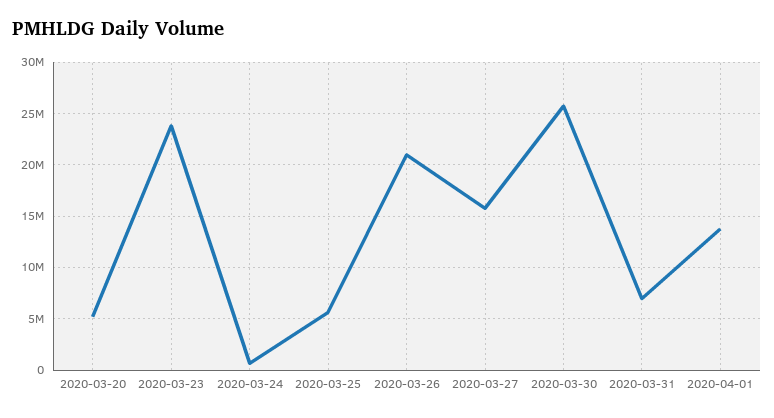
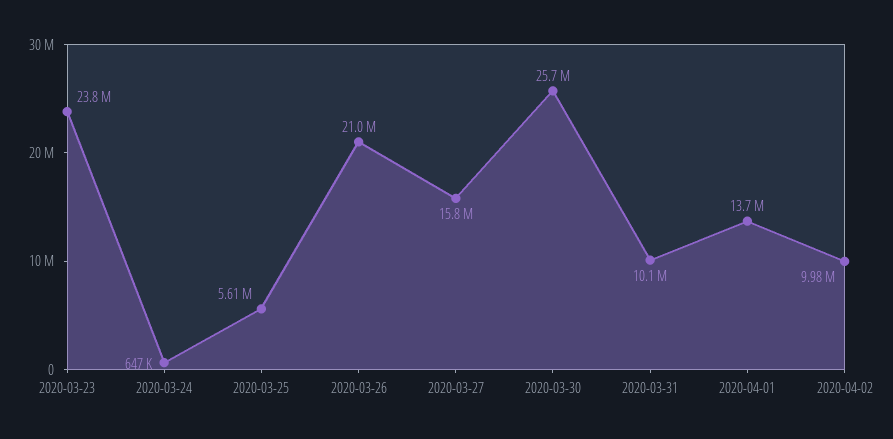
2020-03-20: 5000000 -> none
2020-03-31: 7000000 -> 10100000
2020-04-02: none -> 9980000

